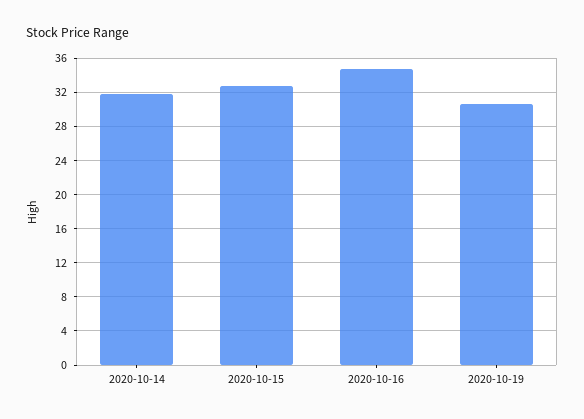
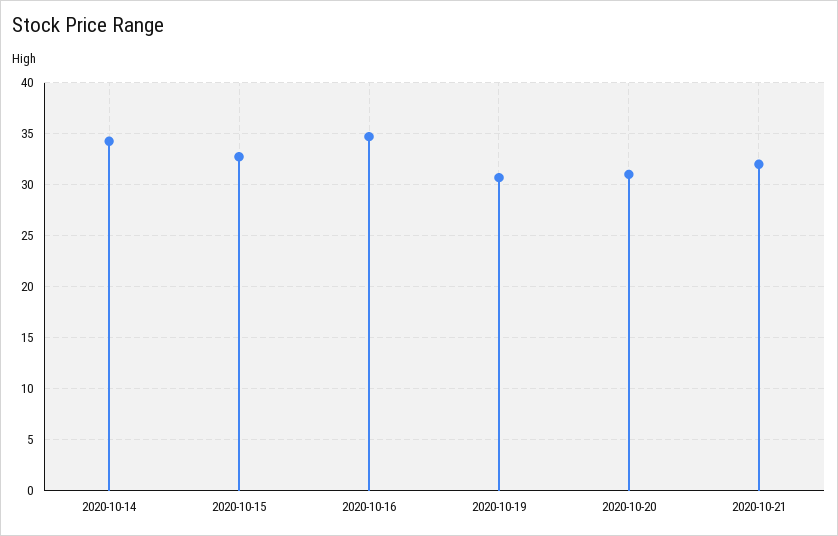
2020-10-14: 32 -> 34
2020-10-20: none -> 31
2020-10-21: none -> 32

